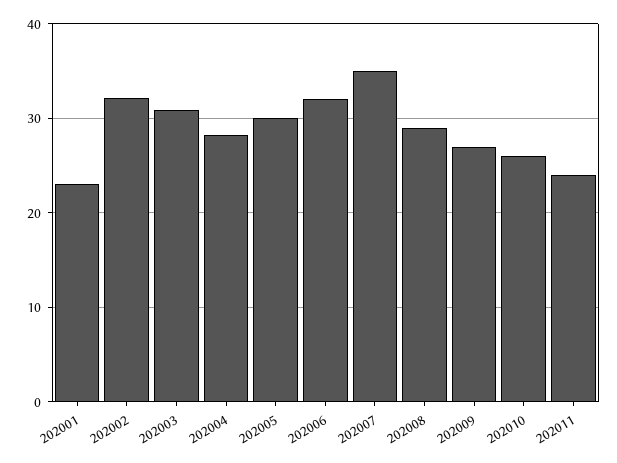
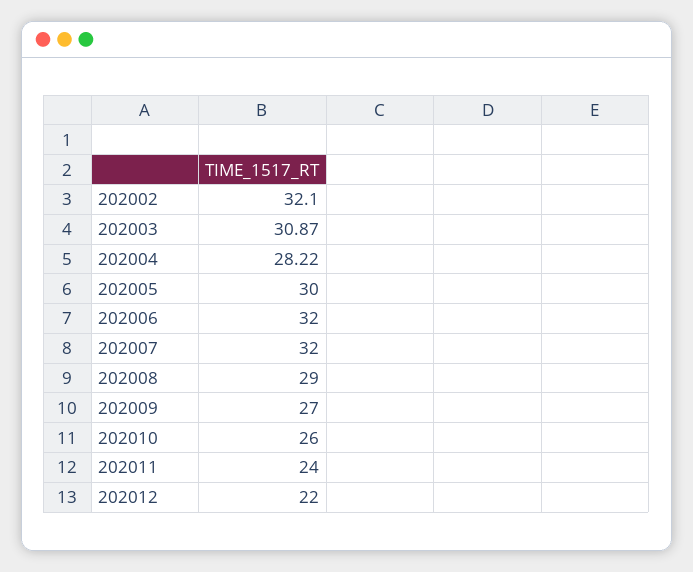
202001: 23 -> none
202007: 35 -> 32
202012: none -> 22

